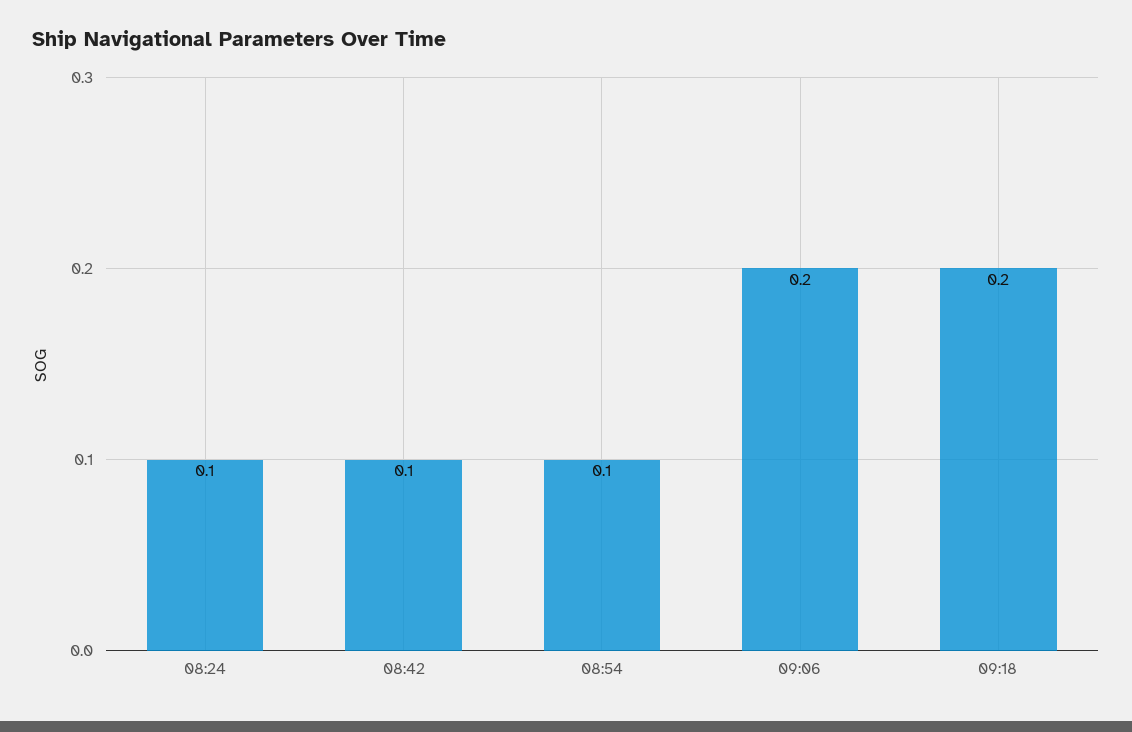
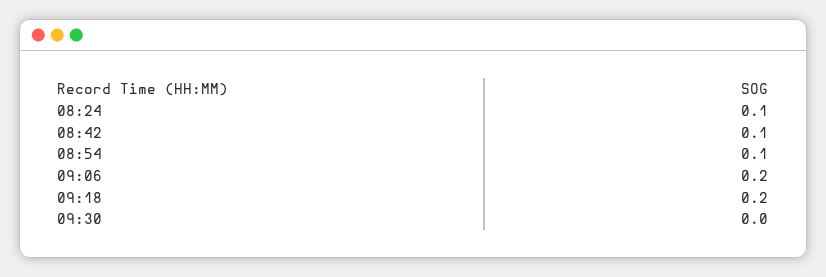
09:30: none -> 0

